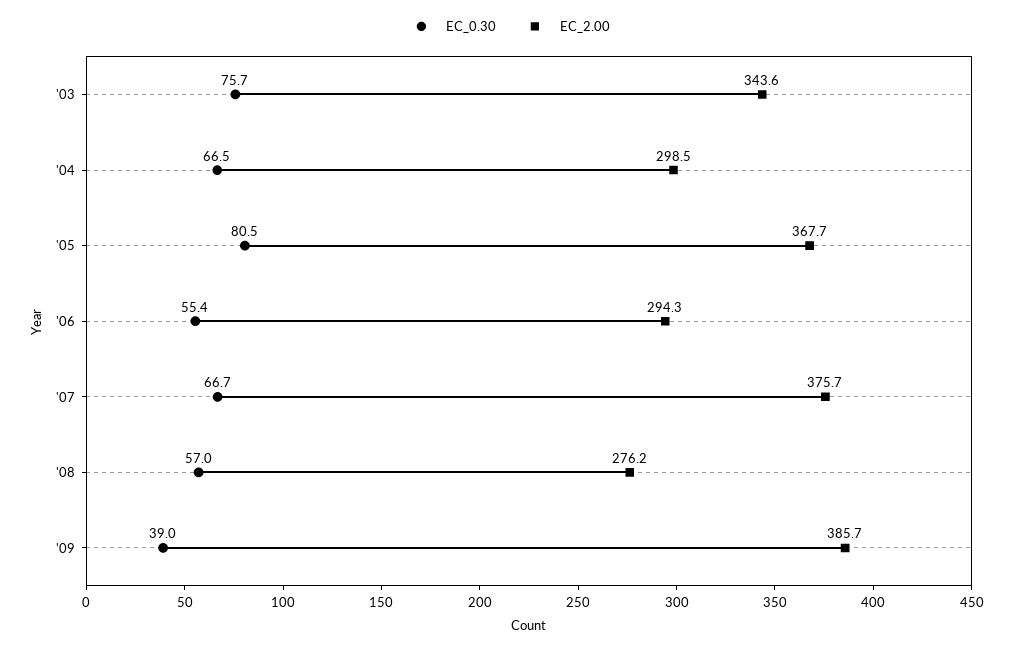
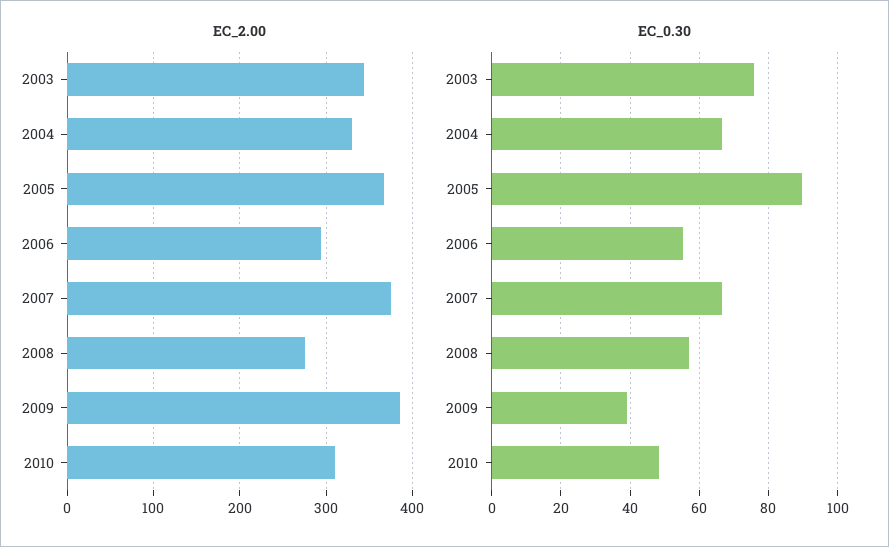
EC_2.00, '04: 298.5 -> 330
EC_0.30, '05: 80.5 -> 90
EC_2.00, 2010: none -> 310
EC_0.30, 2010: none -> 48

